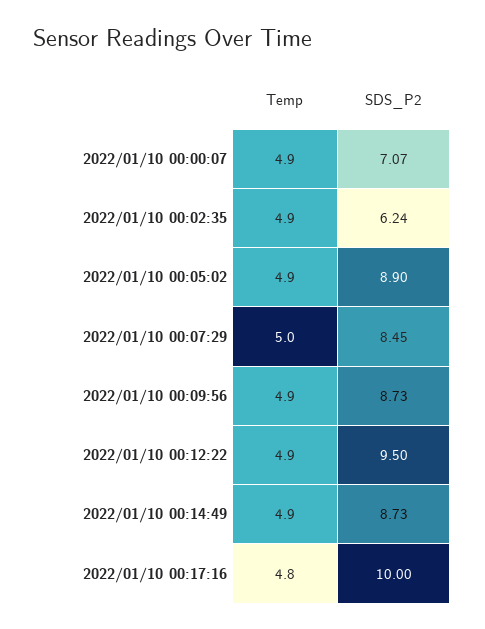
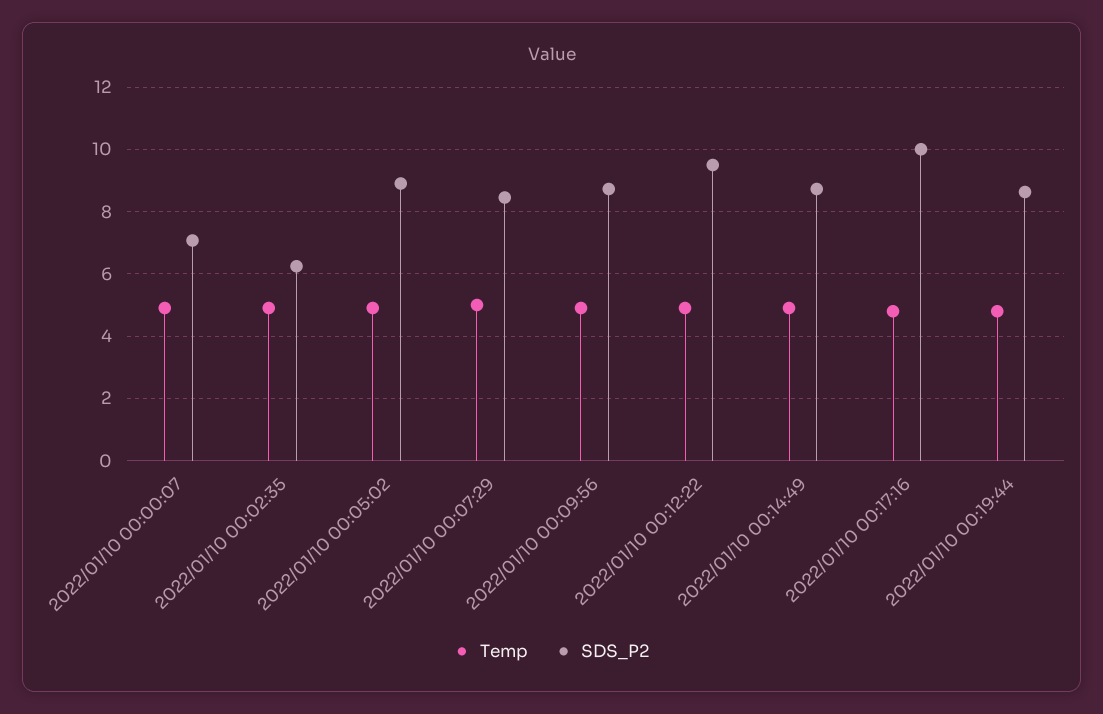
Temp, 2022/01/10 00:19:44: none -> 4.8
SDS_P2, 2022/01/10 00:19:44: none -> 8.6

